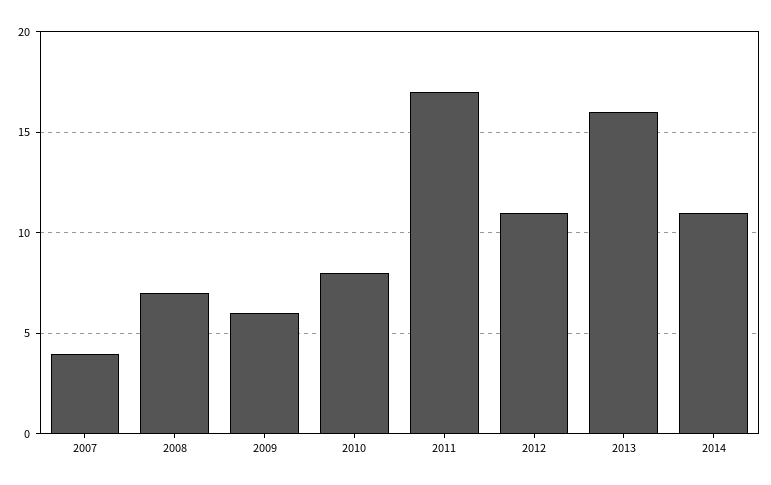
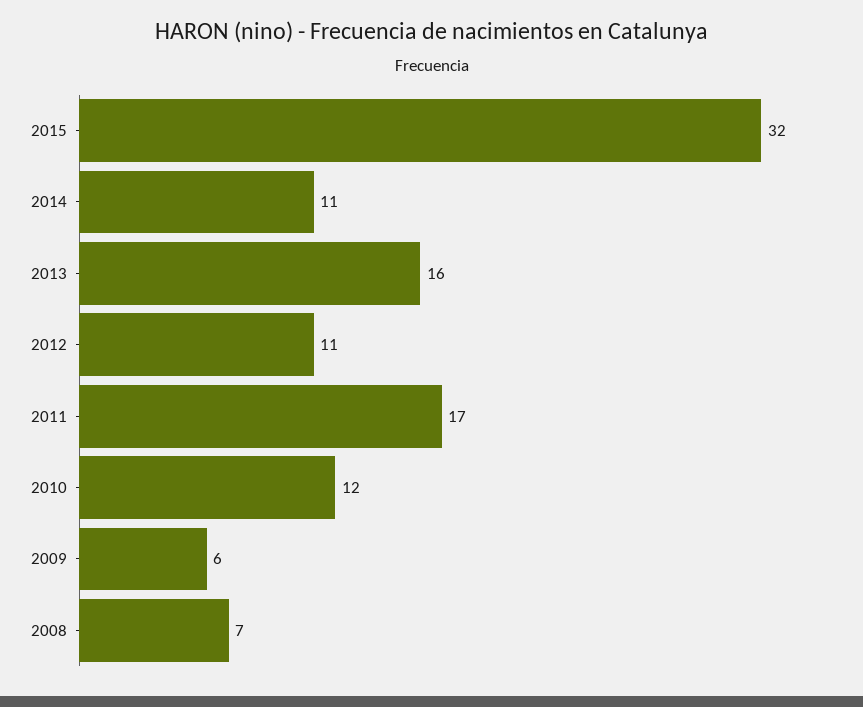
2007: 4 -> none
2010: 8 -> 12
2015: none -> 32

